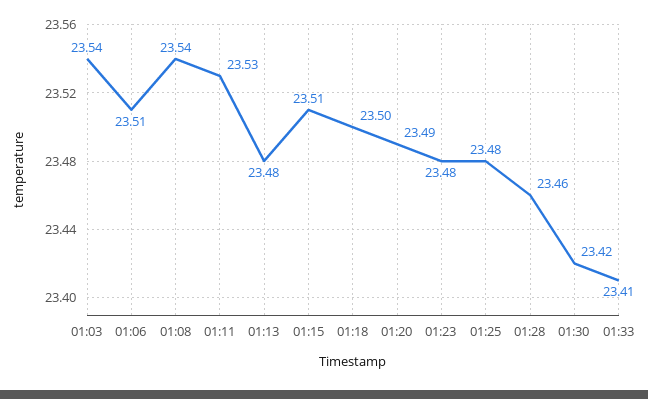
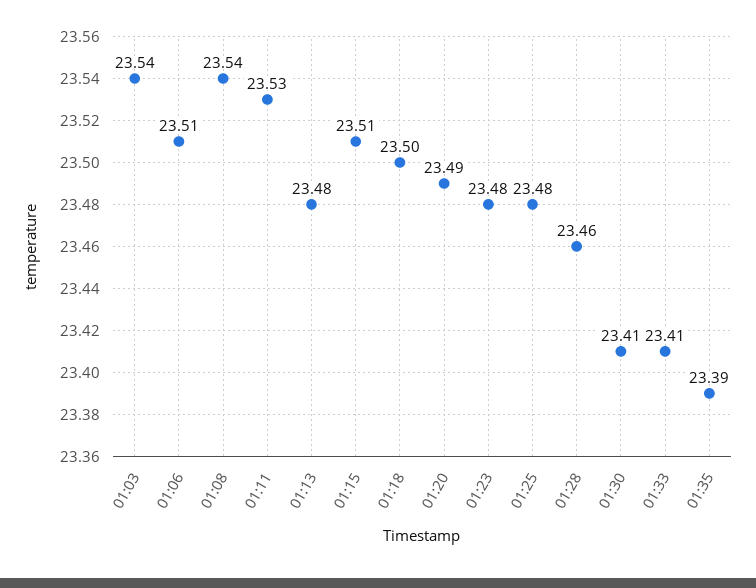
01:30: 23.42 -> 23.41
01:35: none -> 23.39

